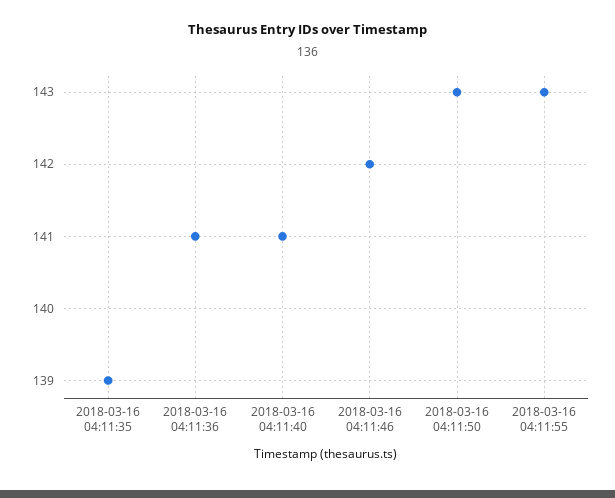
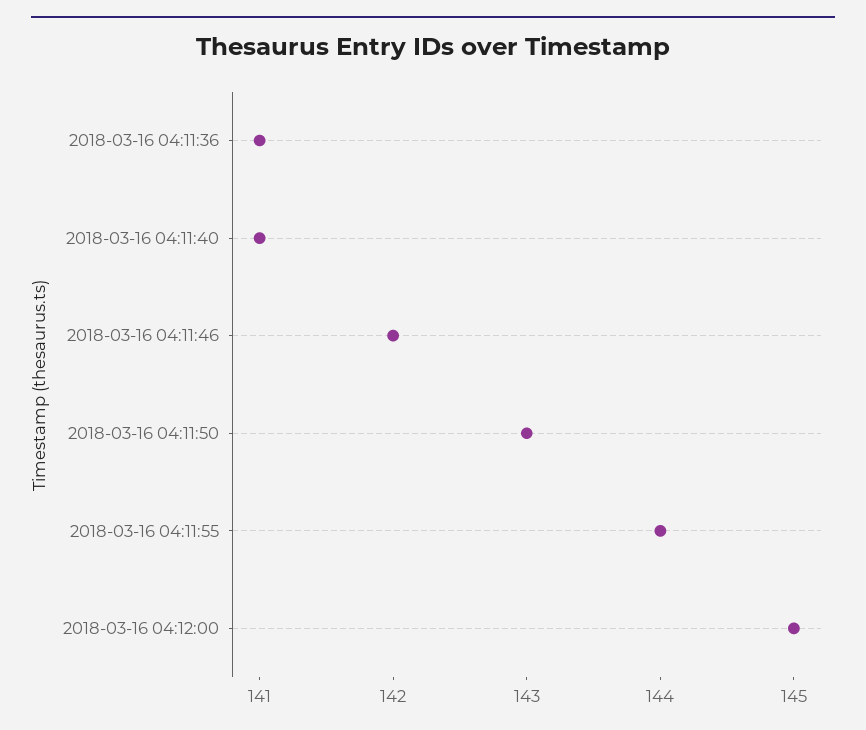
2018-03-16 04:11:35: 139 -> none
2018-03-16 04:11:55: 143 -> 144
2018-03-16 04:12:00: none -> 145

